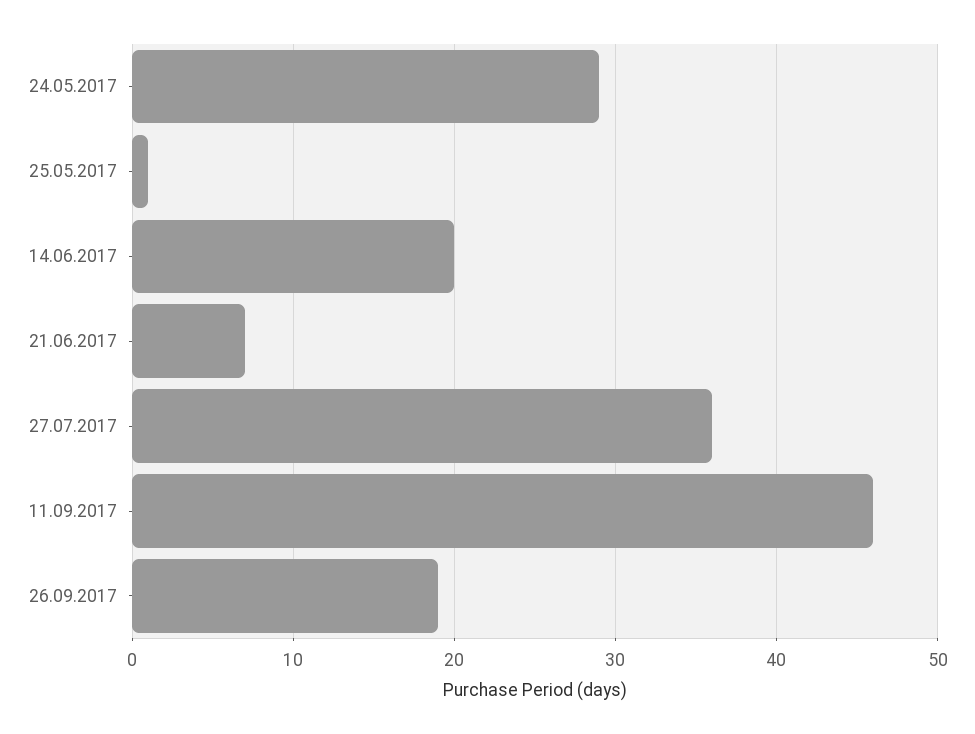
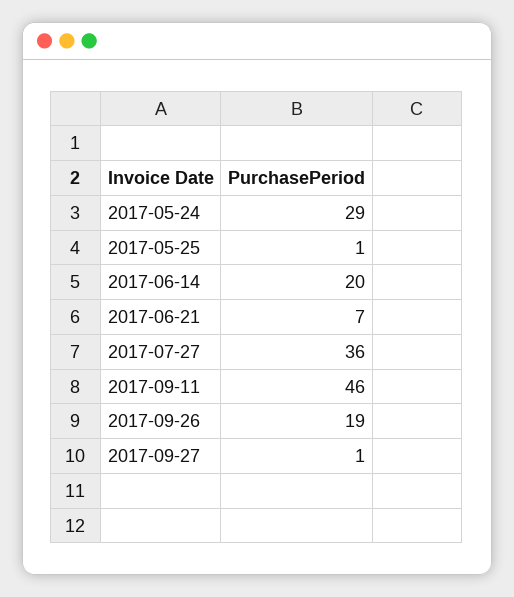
2017-09-27: none -> 1

